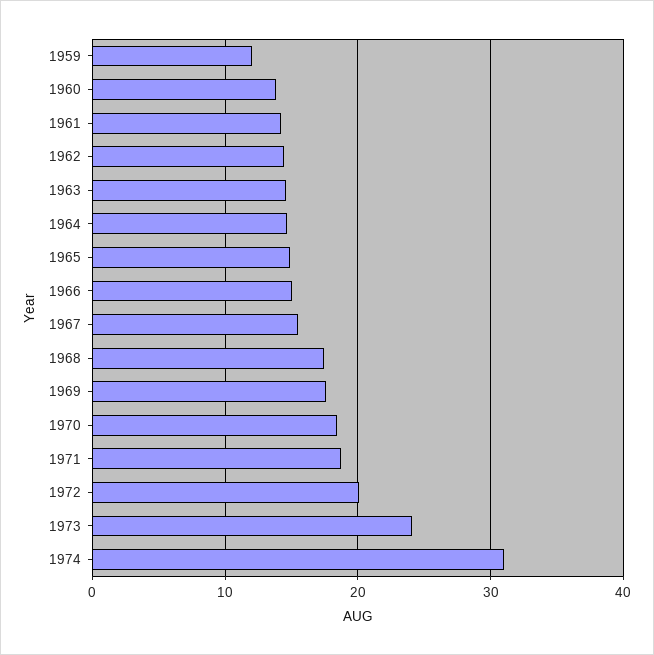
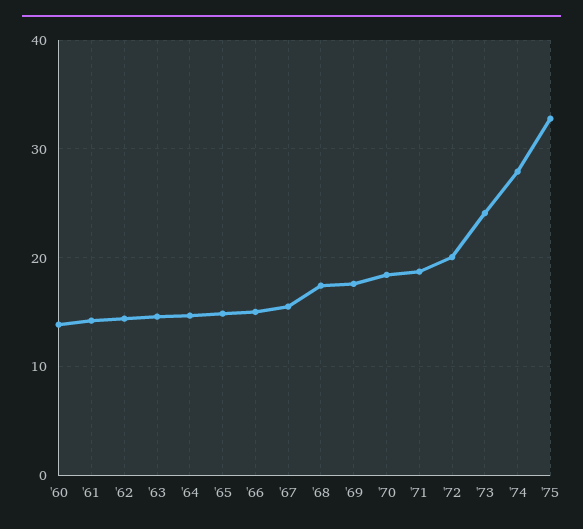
1959: 12 -> none
1974: 31 -> 28
'75: none -> 33

